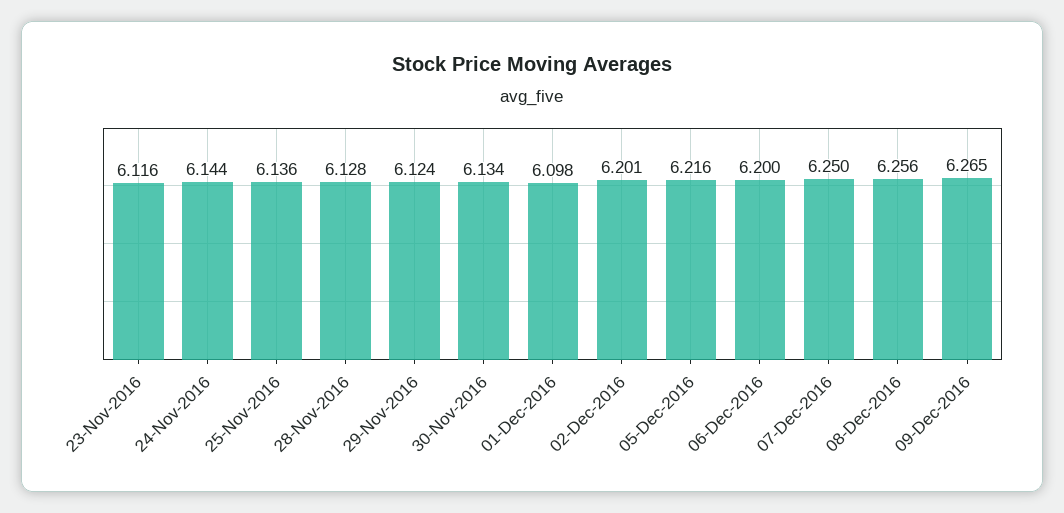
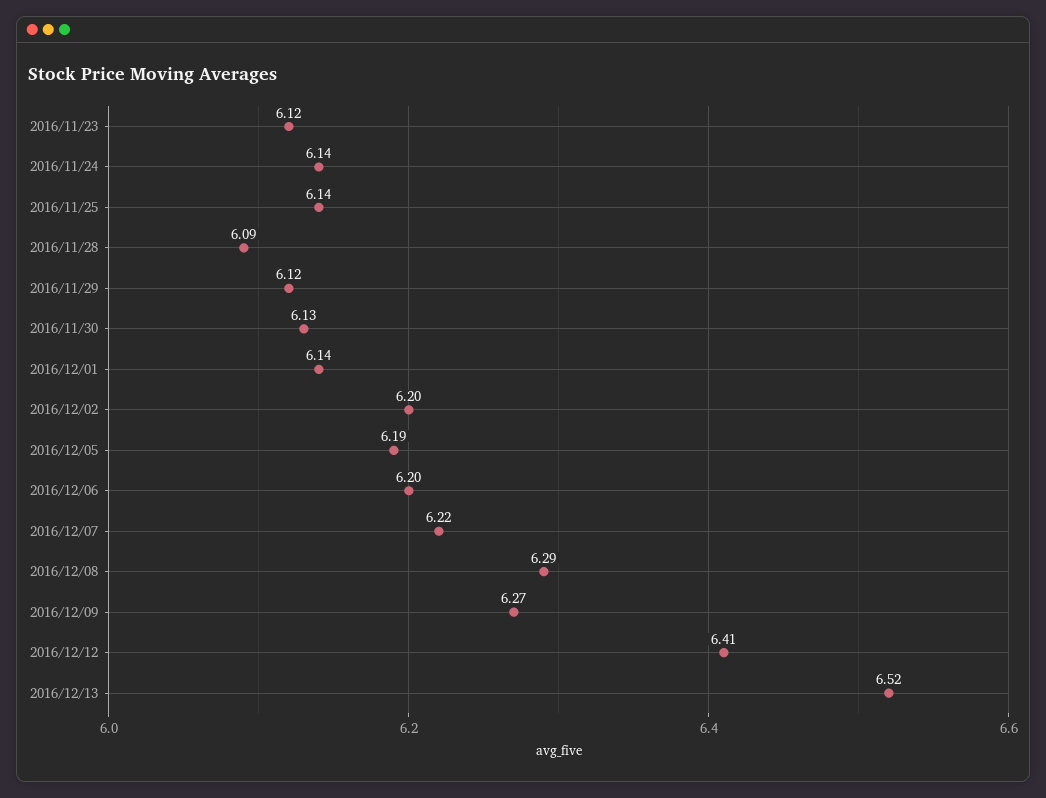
28-Nov-2016: 6.128 -> 6.09
01-Dec-2016: 6.098 -> 6.14
05-Dec-2016: 6.216 -> 6.19
07-Dec-2016: 6.25 -> 6.22
08-Dec-2016: 6.256 -> 6.29
2016/12/12: none -> 6.41
2016/12/13: none -> 6.52

